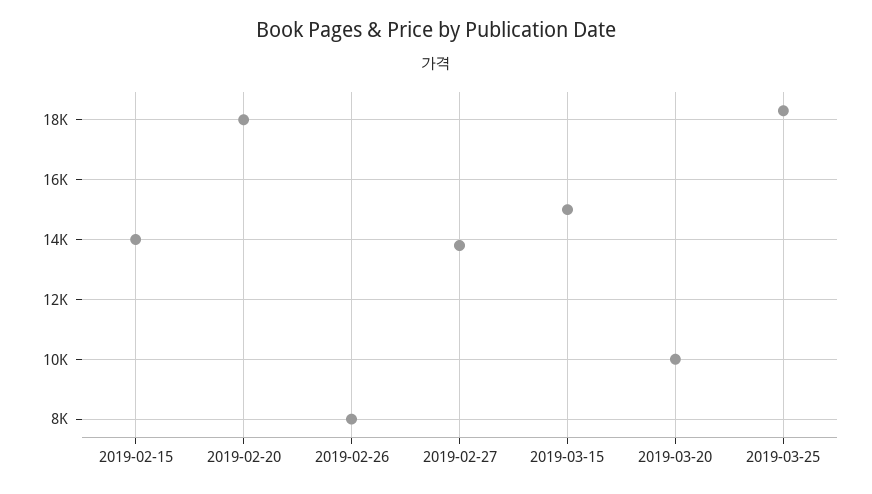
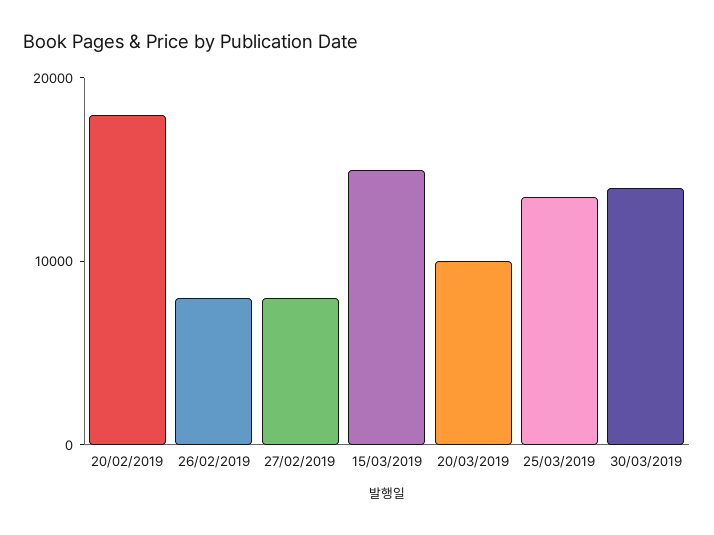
2019-02-15: 14000 -> none
2019-02-27: 13750 -> 8000
2019-03-25: 18250 -> 14000
30/03/2019: none -> 14000

